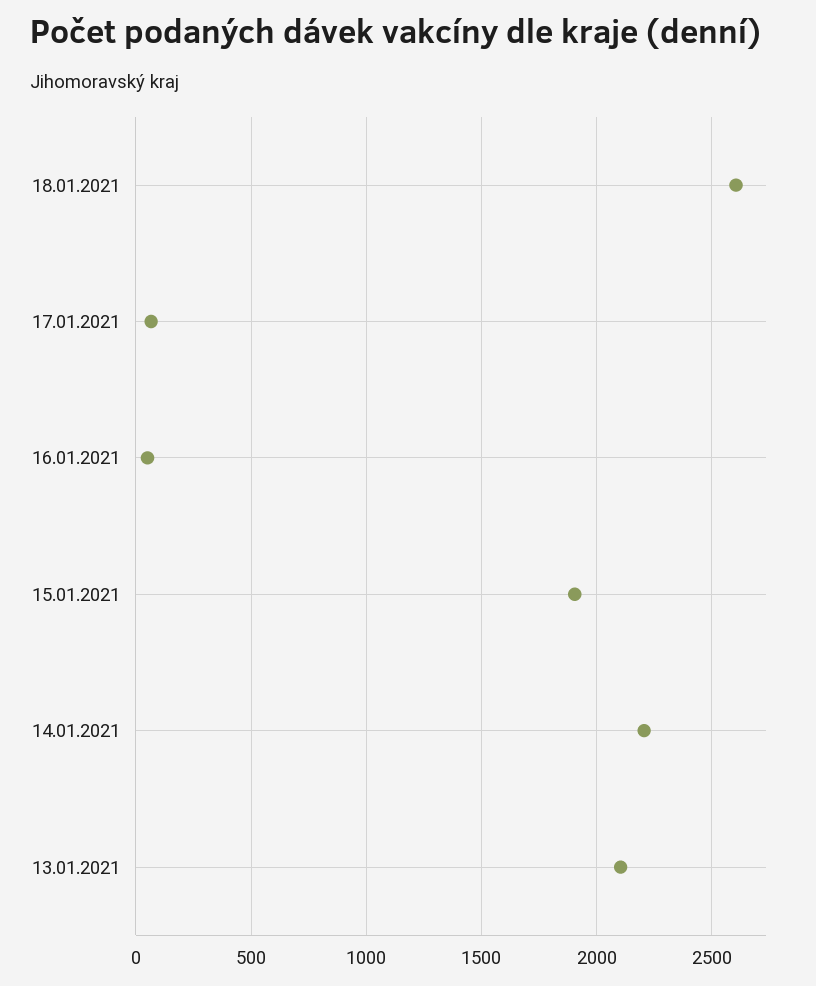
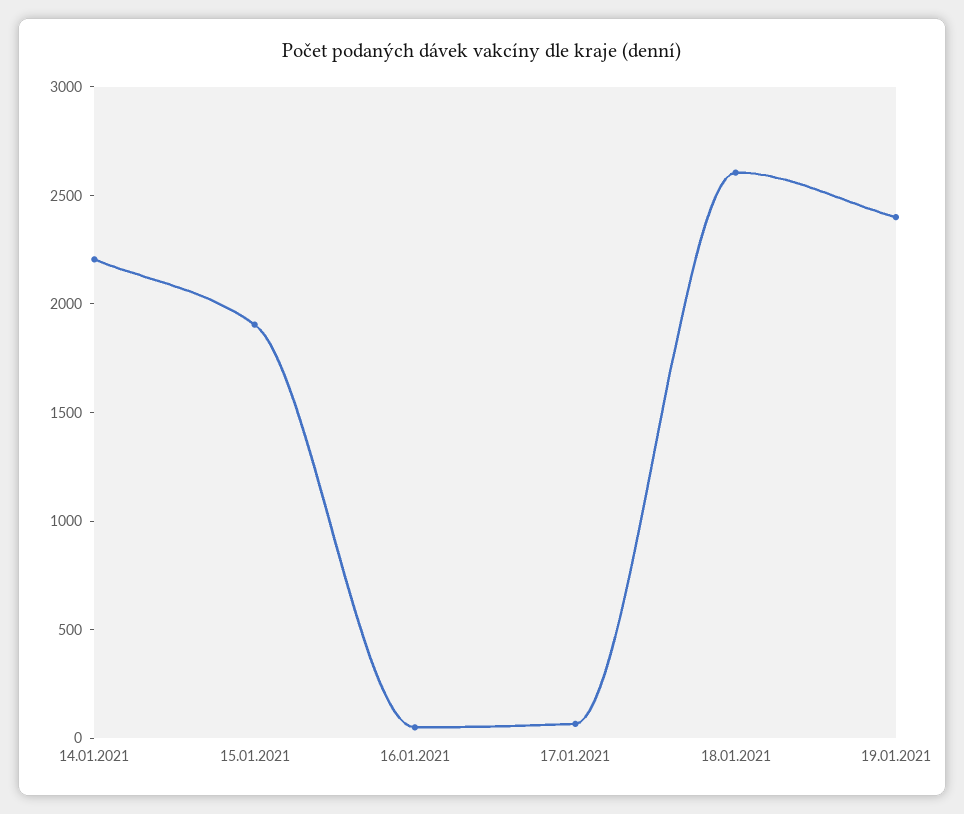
13.01.2021: 2100 -> none
19.01.2021: none -> 2400

